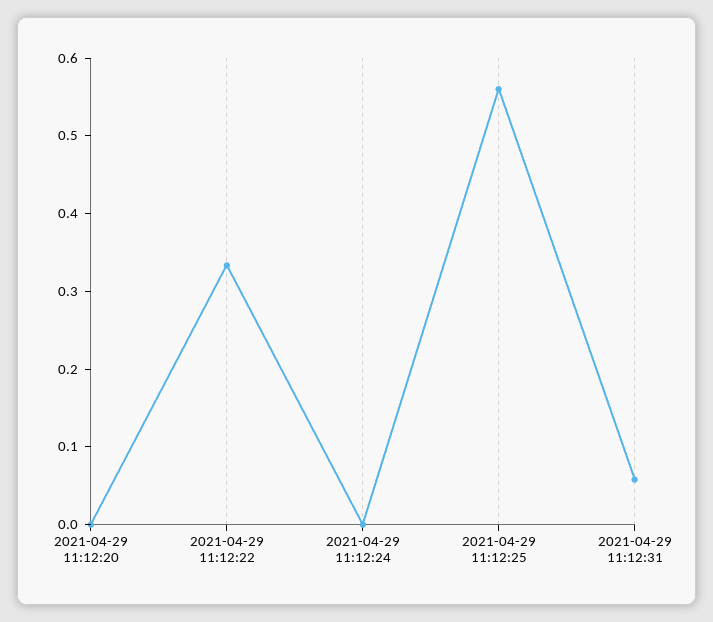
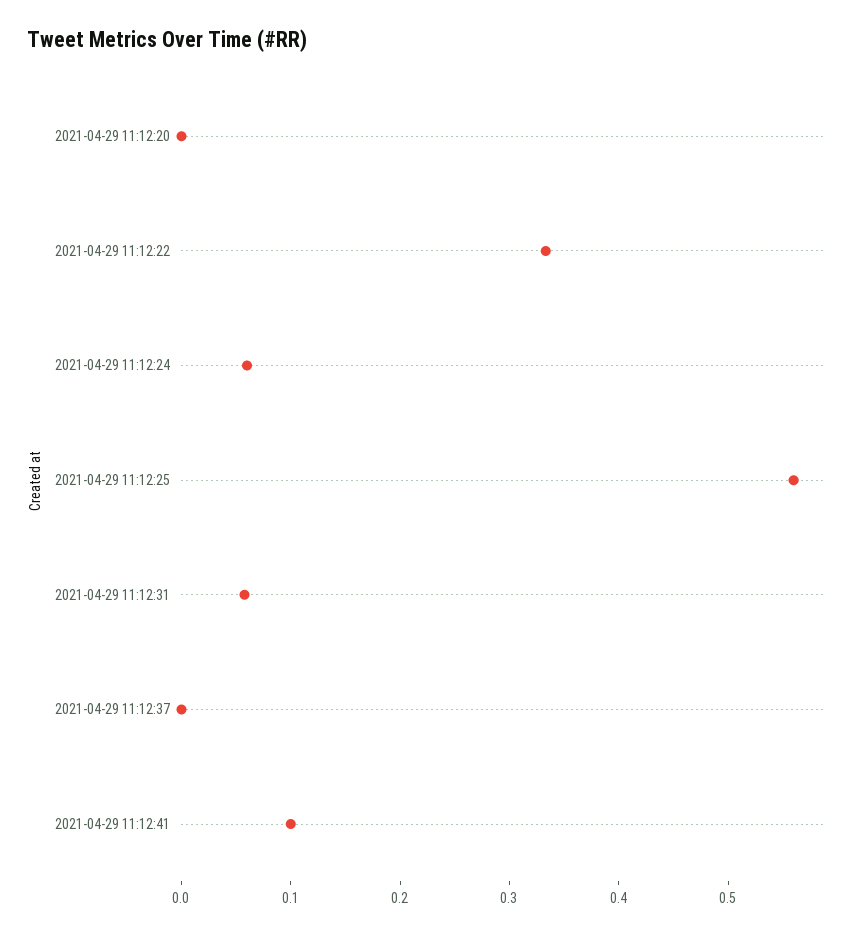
2021-04-29 11:12:24: 0 -> 0.06
2021-04-29 11:12:37: none -> 0
2021-04-29 11:12:41: none -> 0.1

